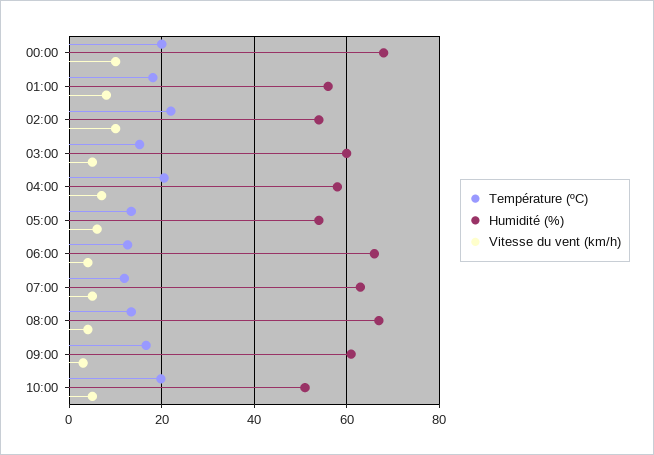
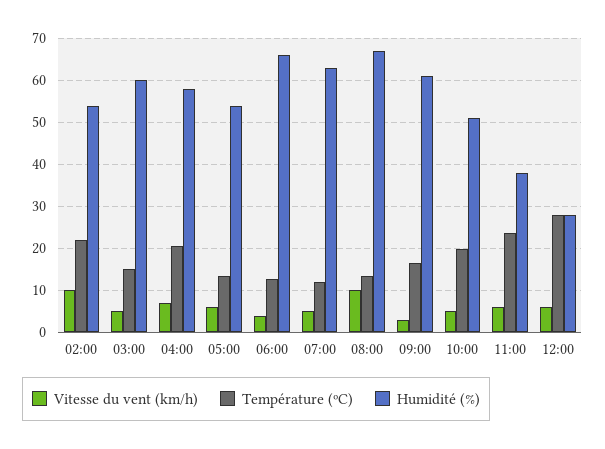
Température (ºC), 00:00: 20 -> none
Humidité (%), 00:00: 68 -> none
Vitesse du vent (km/h), 00:00: 10 -> none
Température (ºC), 01:00: 18 -> none
Humidité (%), 01:00: 56 -> none
Vitesse du vent (km/h), 01:00: 8 -> none
Vitesse du vent (km/h), 08:00: 4 -> 10
Vitesse du vent (km/h), 11:00: none -> 6
Température (ºC), 11:00: none -> 24
Humidité (%), 11:00: none -> 38
Vitesse du vent (km/h), 12:00: none -> 6
Température (ºC), 12:00: none -> 28
Humidité (%), 12:00: none -> 28

